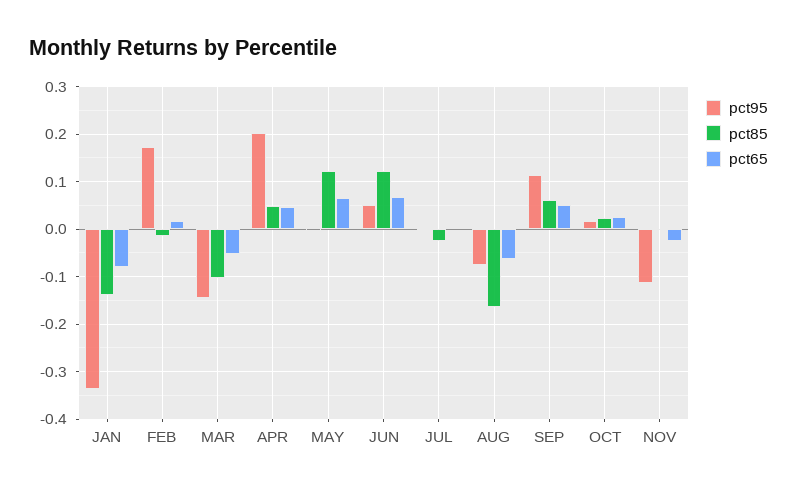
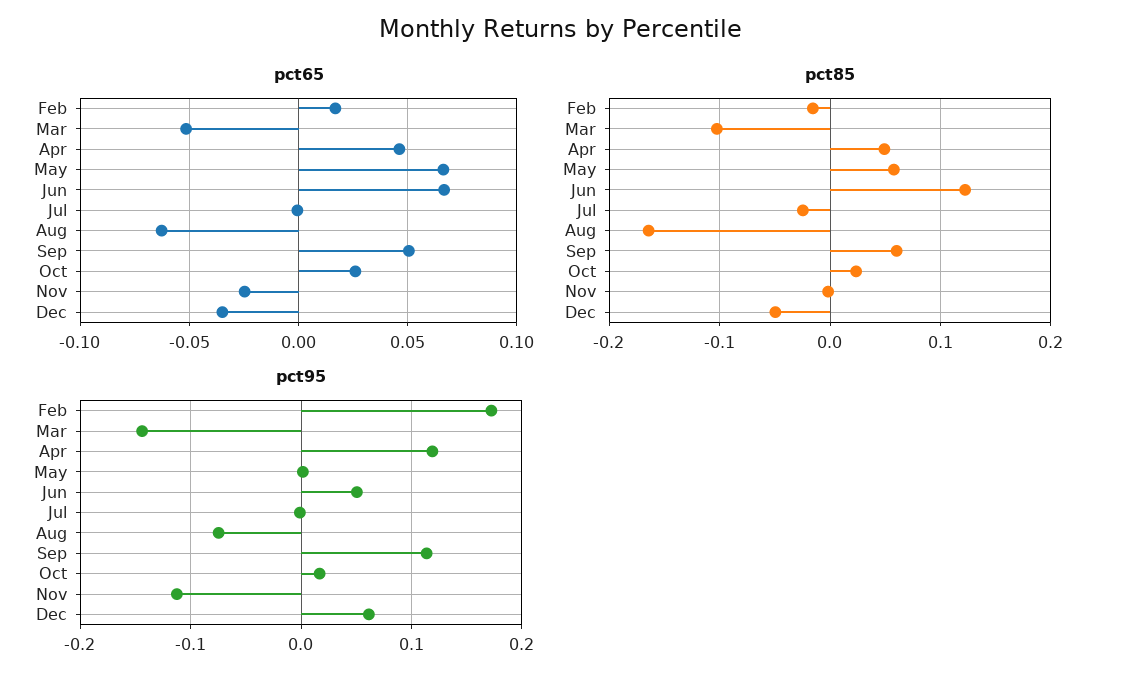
pct95, JAN: -0.34 -> none
pct85, JAN: -0.14 -> none
pct65, JAN: -0.08 -> none
pct95, APR: 0.2 -> 0.12
pct85, MAY: 0.12 -> 0.06
pct65, Dec: none -> -0.035
pct85, Dec: none -> -0.05
pct95, Dec: none -> 0.06

